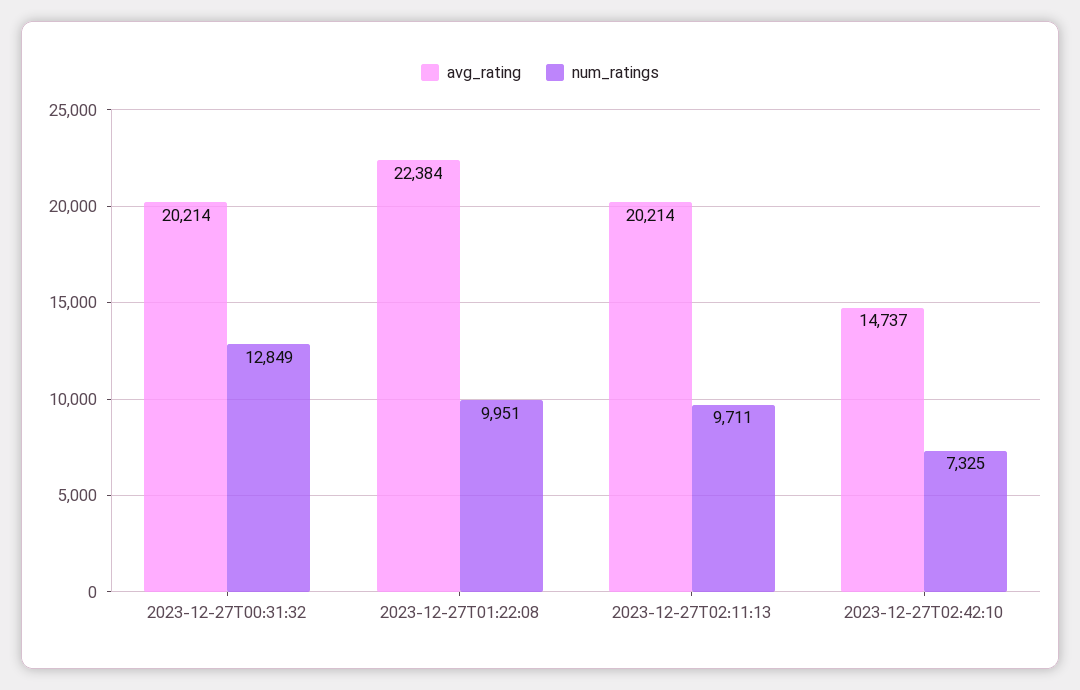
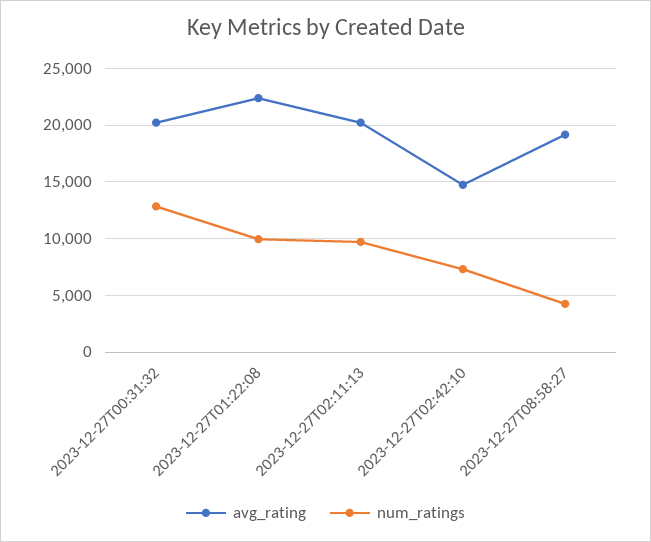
avg_rating, 2023-12-27T08:58:27: none -> 19000
num_ratings, 2023-12-27T08:58:27: none -> 4000

